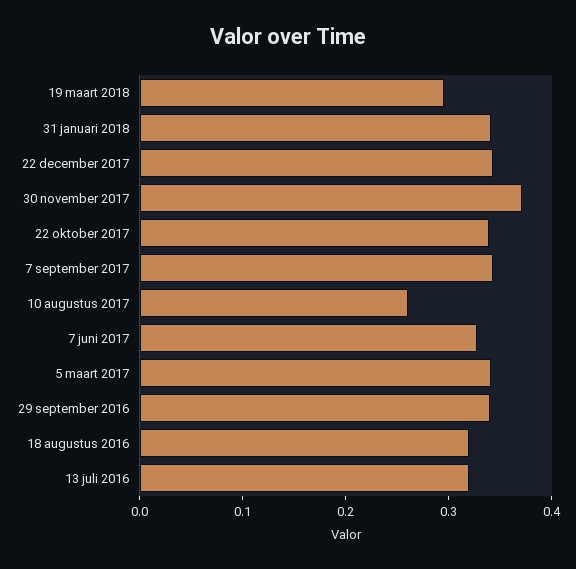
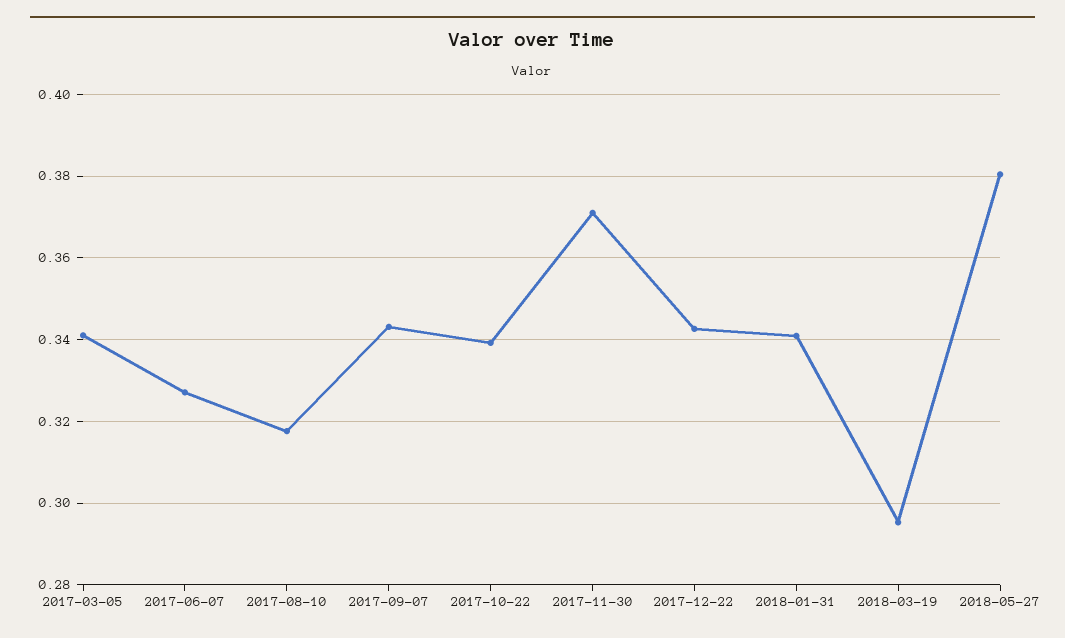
10 augustus 2017: 0.26 -> 0.318
29 september 2016: 0.34 -> none
18 augustus 2016: 0.32 -> none
13 juli 2016: 0.32 -> none
2018-05-27: none -> 0.38

